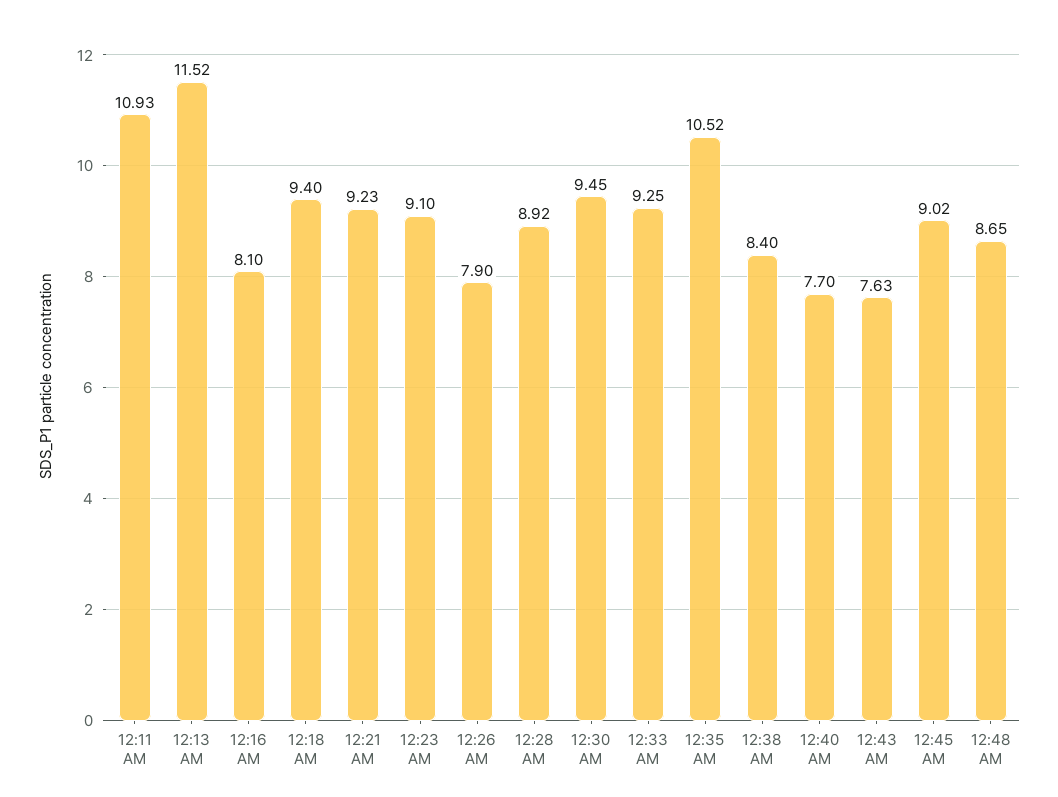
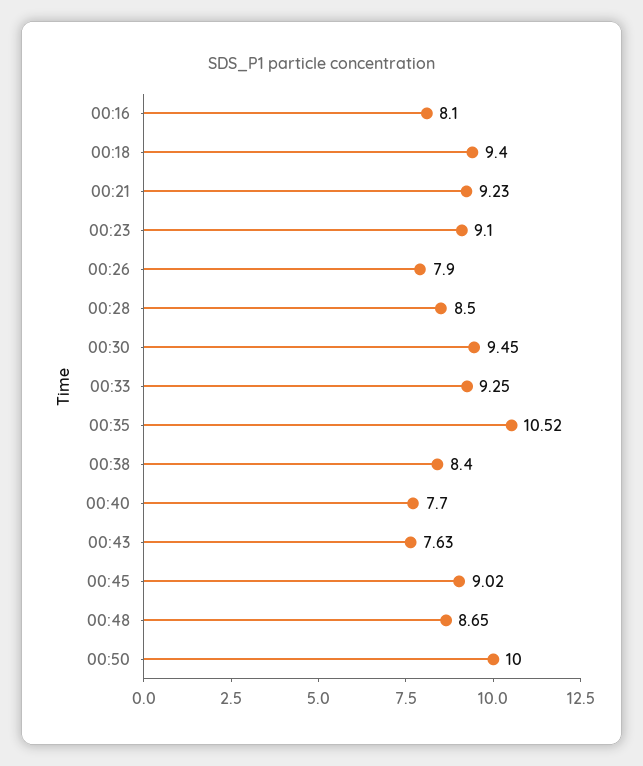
12:11 AM: 10.93 -> none
12:13 AM: 11.52 -> none
12:28 AM: 8.92 -> 8.5
00:50: none -> 10

